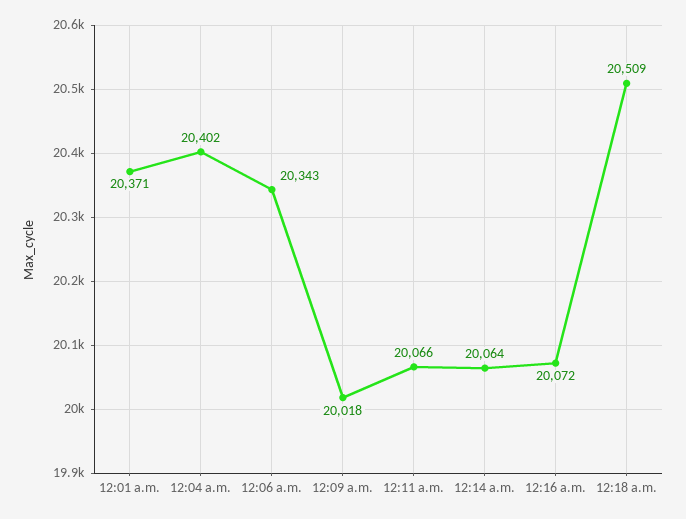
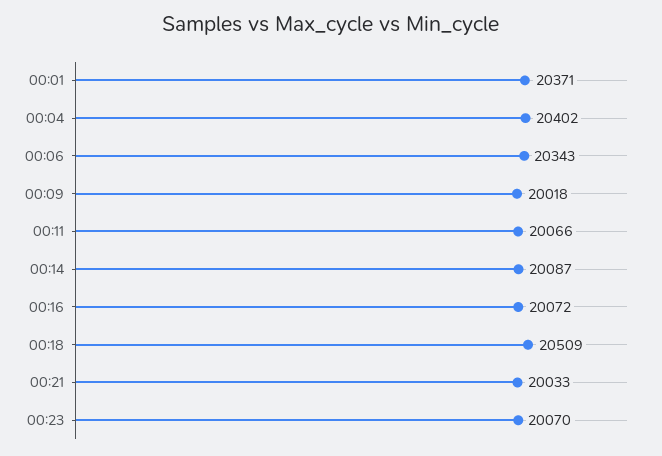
12:14 a.m.: 20064 -> 20087
00:21: none -> 20033
00:23: none -> 20070

